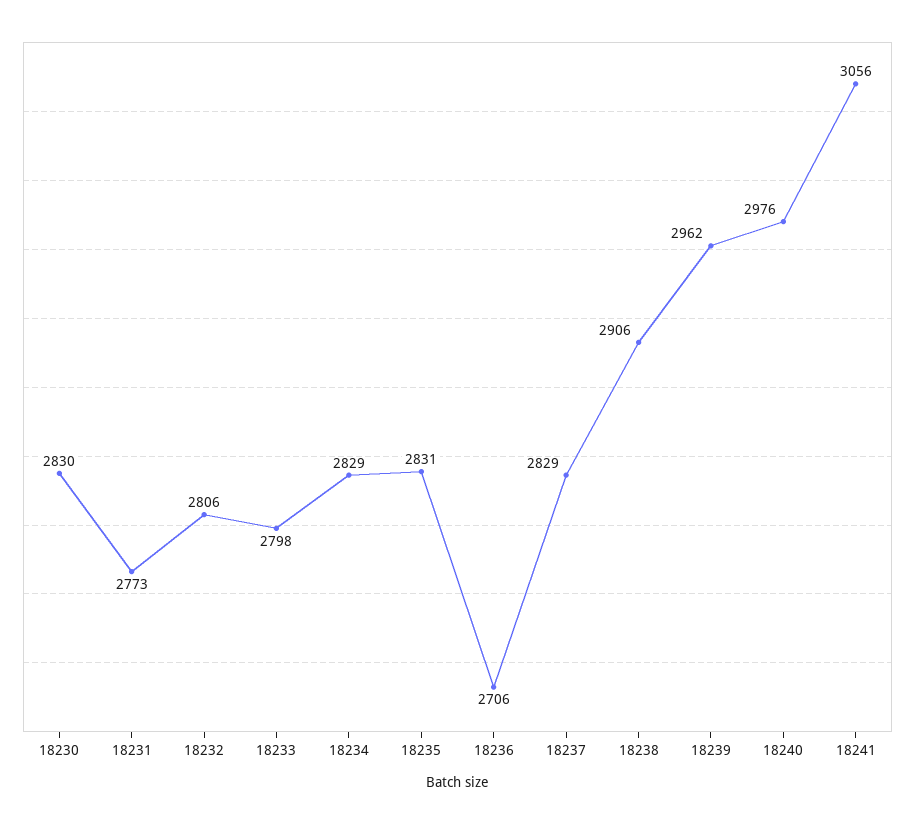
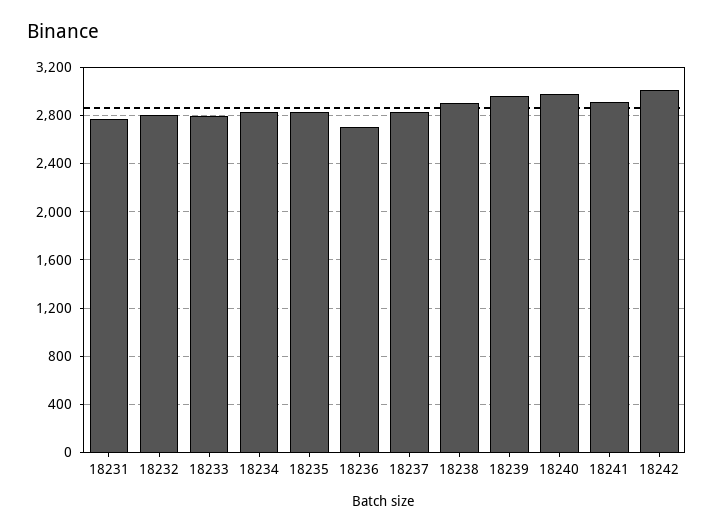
18230: 2830 -> none
18241: 3056 -> 2900
18242: none -> 3000

